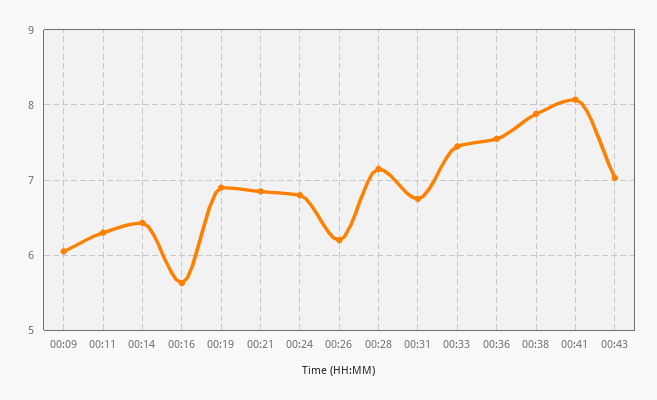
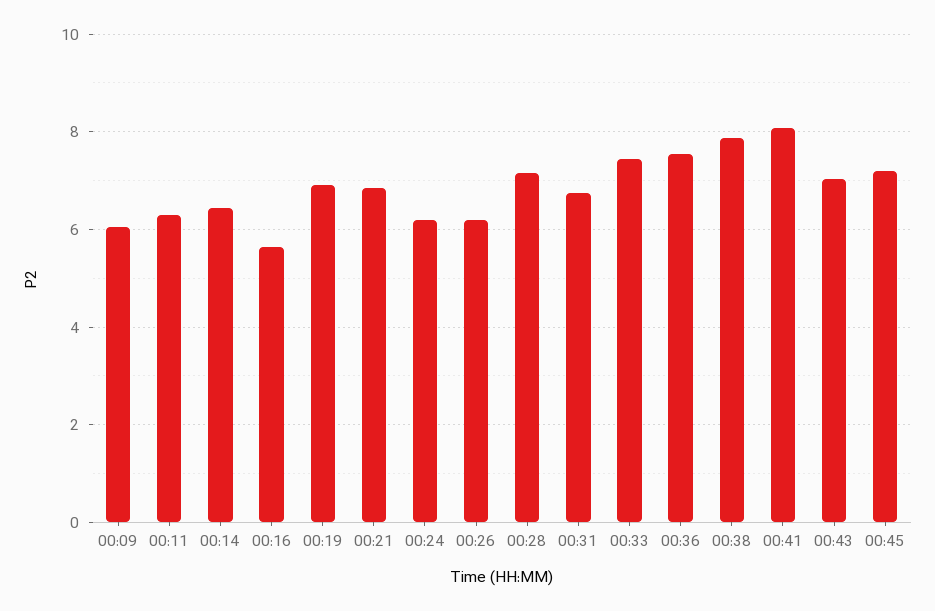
00:24: 6.8 -> 6.2
00:45: none -> 7.2

